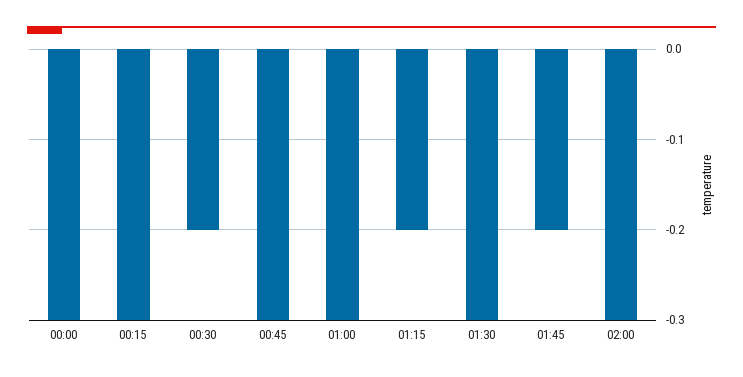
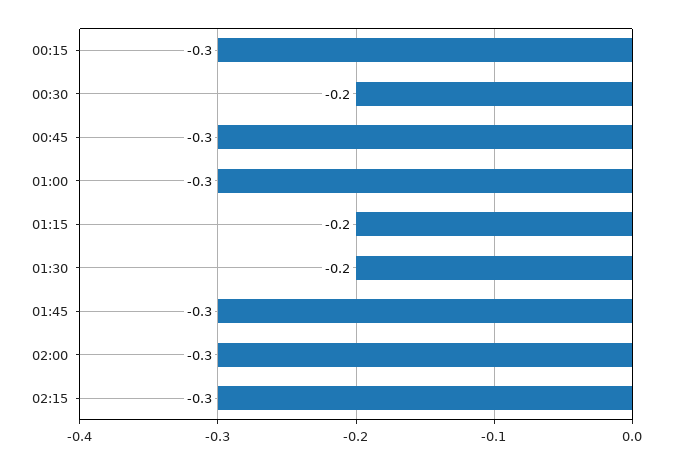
00:00: -0.3 -> none
01:30: -0.3 -> -0.2
01:45: -0.2 -> -0.3
02:15: none -> -0.3

